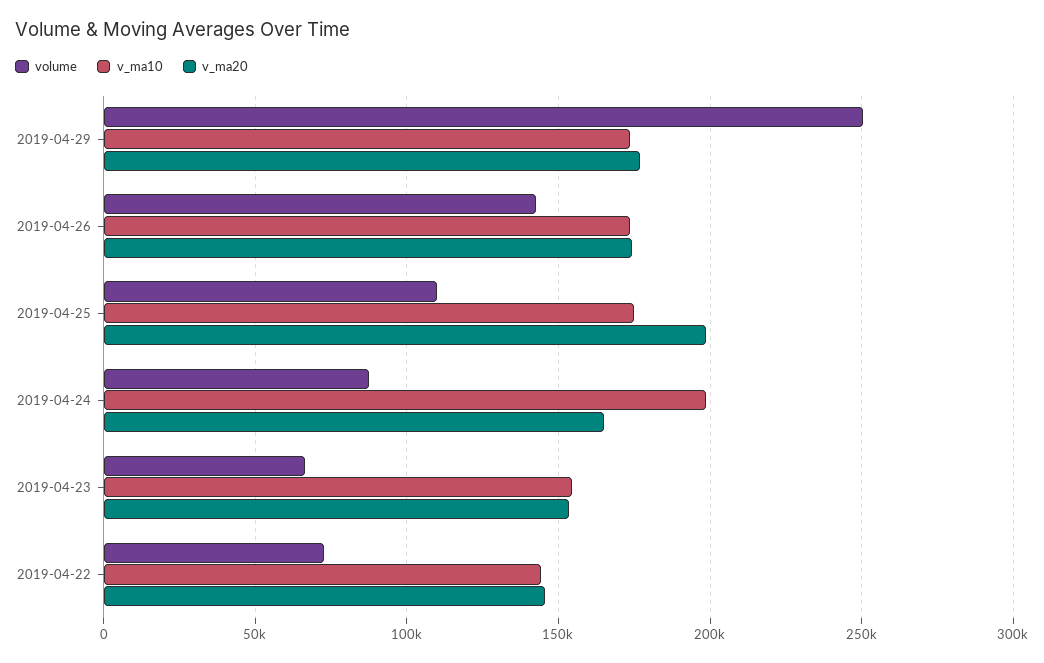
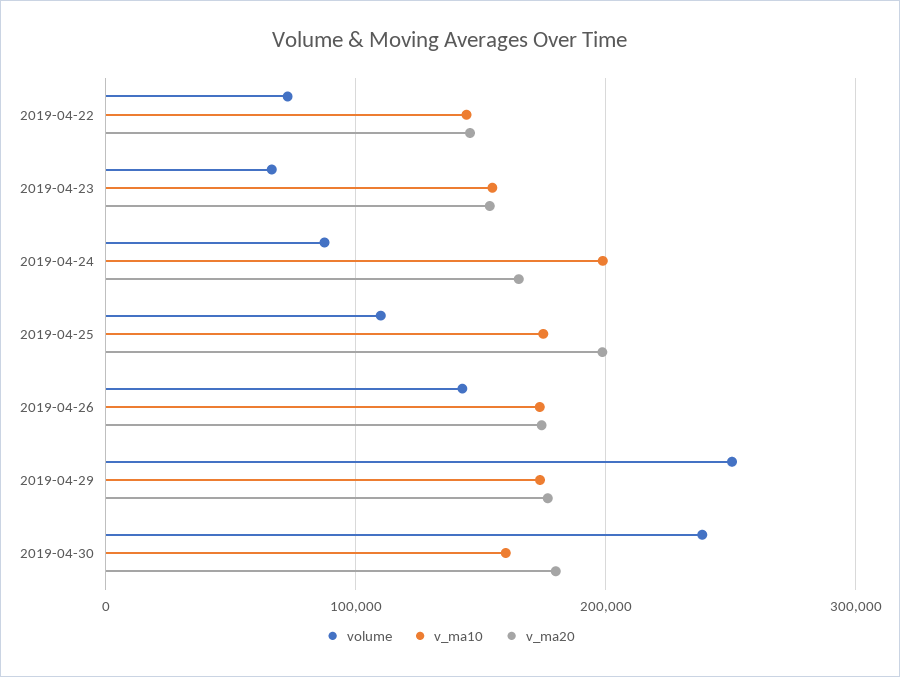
volume, 2019-04-30: none -> 240000
v_ma10, 2019-04-30: none -> 160000
v_ma20, 2019-04-30: none -> 180000

